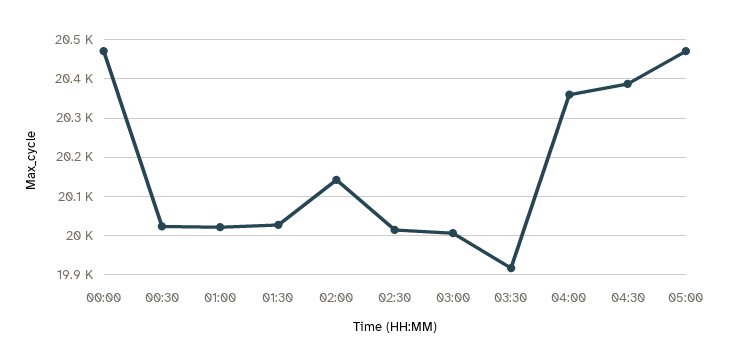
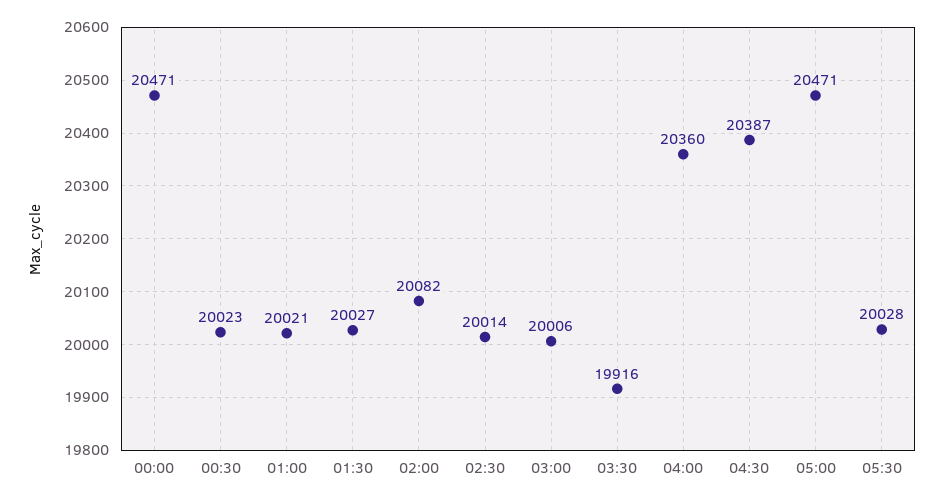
02:00: 20140 -> 20082
05:30: none -> 20028

